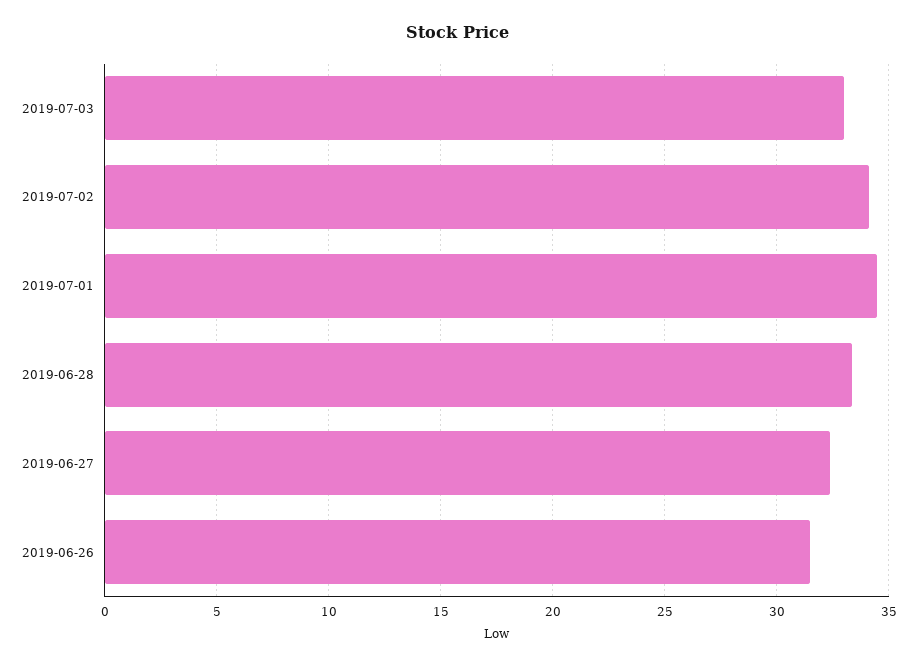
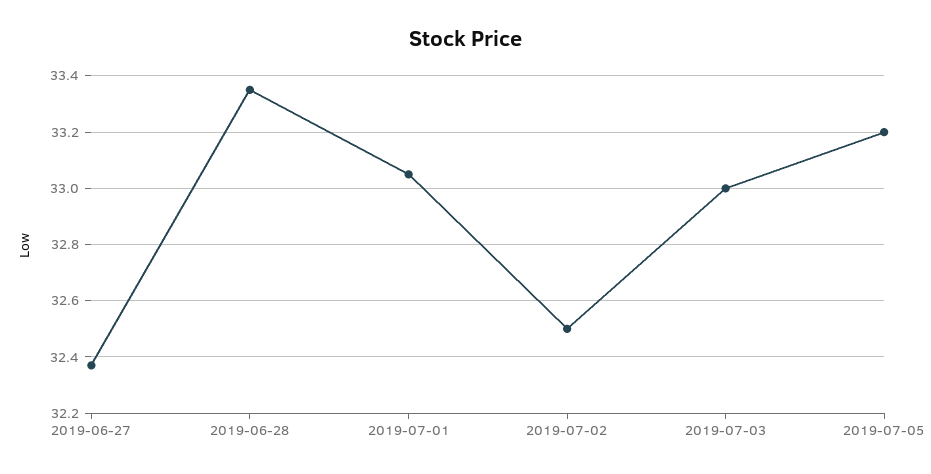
2019-07-02: 34 -> 32.5
2019-07-01: 34.5 -> 33.05
2019-06-26: 31.5 -> none
2019-07-05: none -> 33.2

